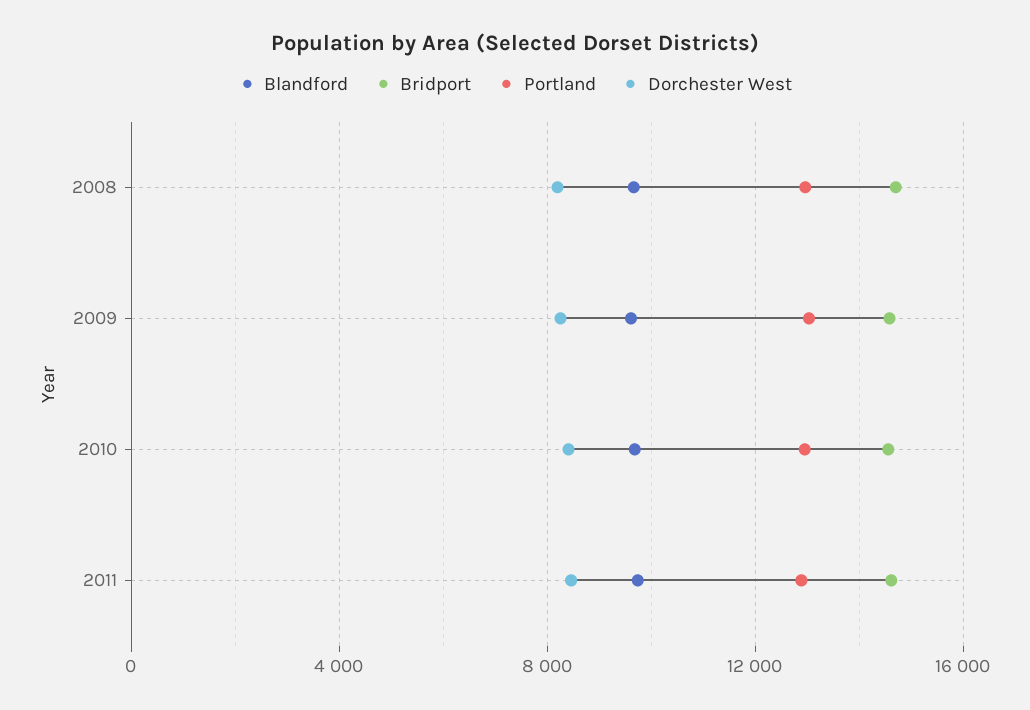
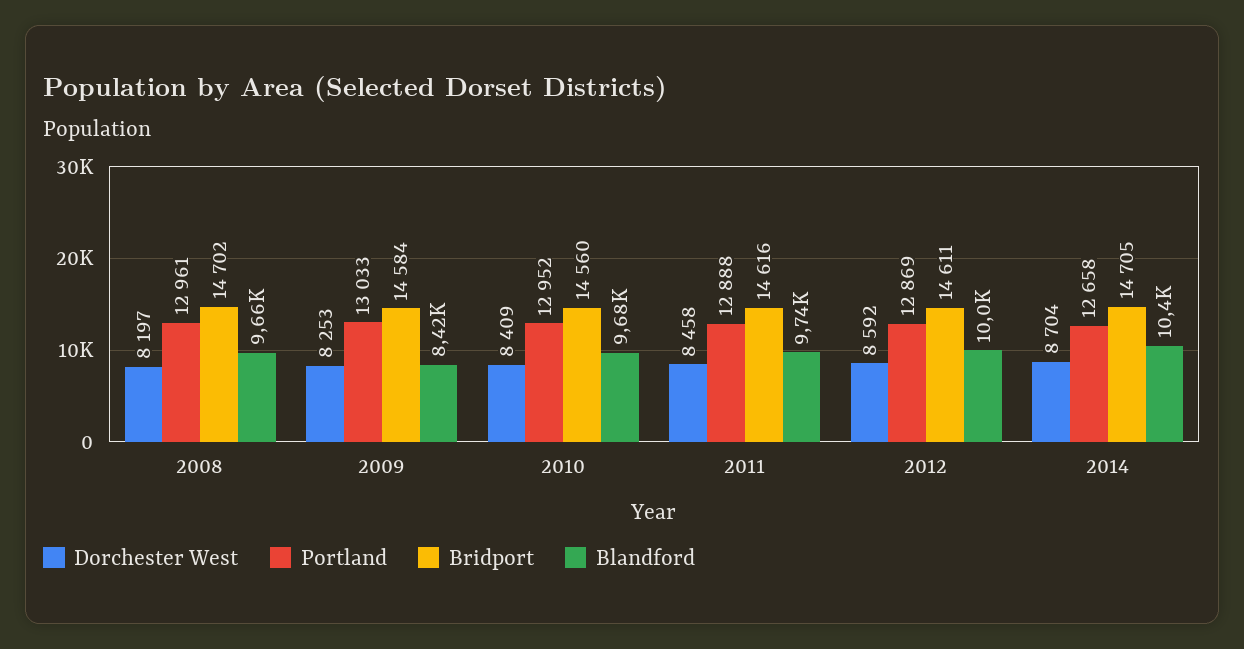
Blandford, 2009: 9500 -> 8420
Dorchester West, 2012: none -> 8592
Portland, 2012: none -> 12869
Bridport, 2012: none -> 14611
Blandford, 2012: none -> 10000
Dorchester West, 2014: none -> 8704
Portland, 2014: none -> 12658
Bridport, 2014: none -> 14705
Blandford, 2014: none -> 10400

